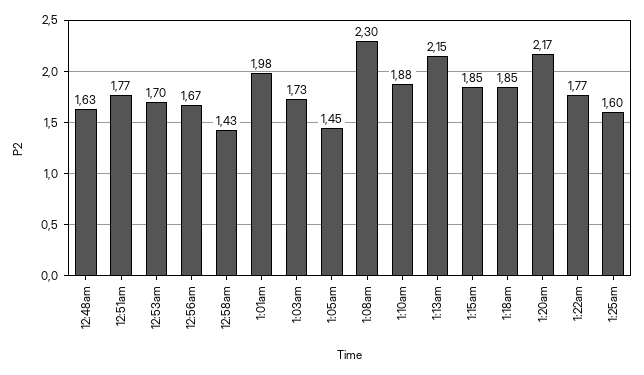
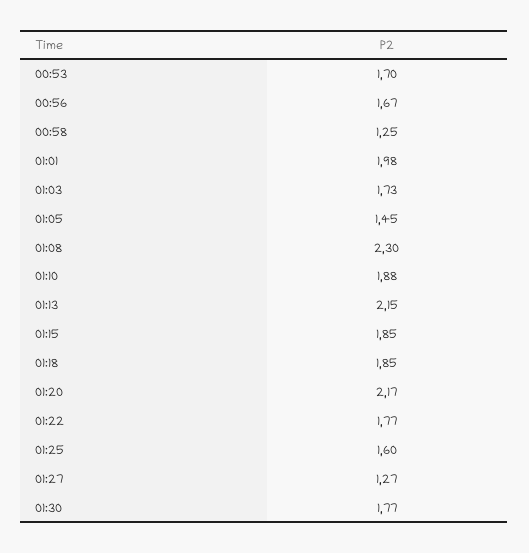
12:48am: 1.63 -> none
12:51am: 1.77 -> none
12:58am: 1.43 -> 1.25
01:27: none -> 1.27
01:30: none -> 1.77

